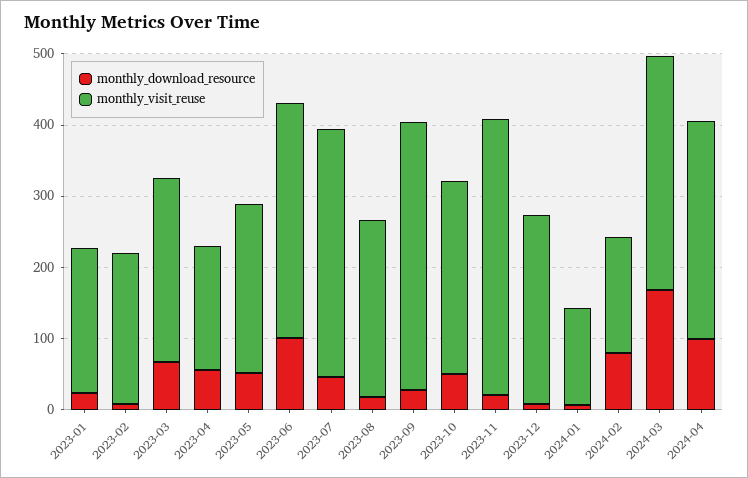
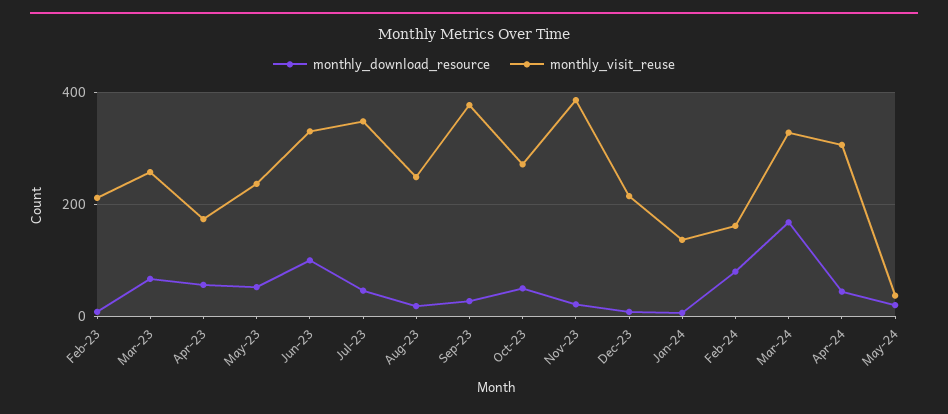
monthly_download_resource, 2023-01: 20 -> none
monthly_visit_reuse, 2023-01: 200 -> none
monthly_visit_reuse, 2023-12: 260 -> 220
monthly_download_resource, 2024-04: 100 -> 40
monthly_download_resource, May-24: none -> 20
monthly_visit_reuse, May-24: none -> 40

